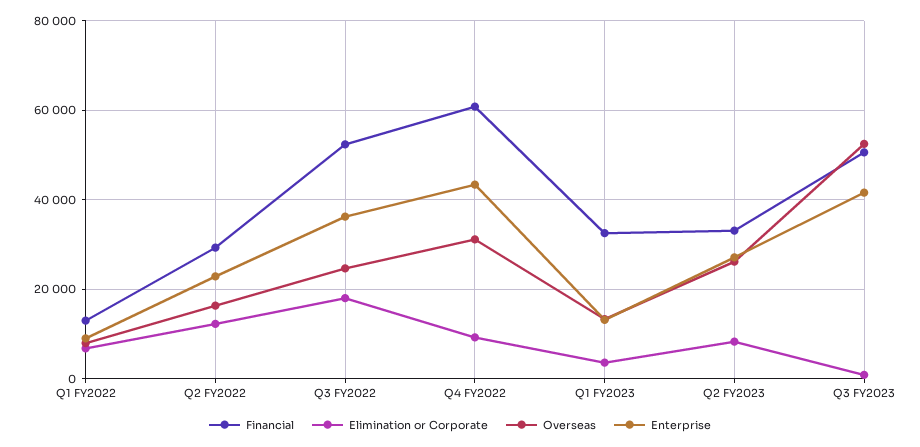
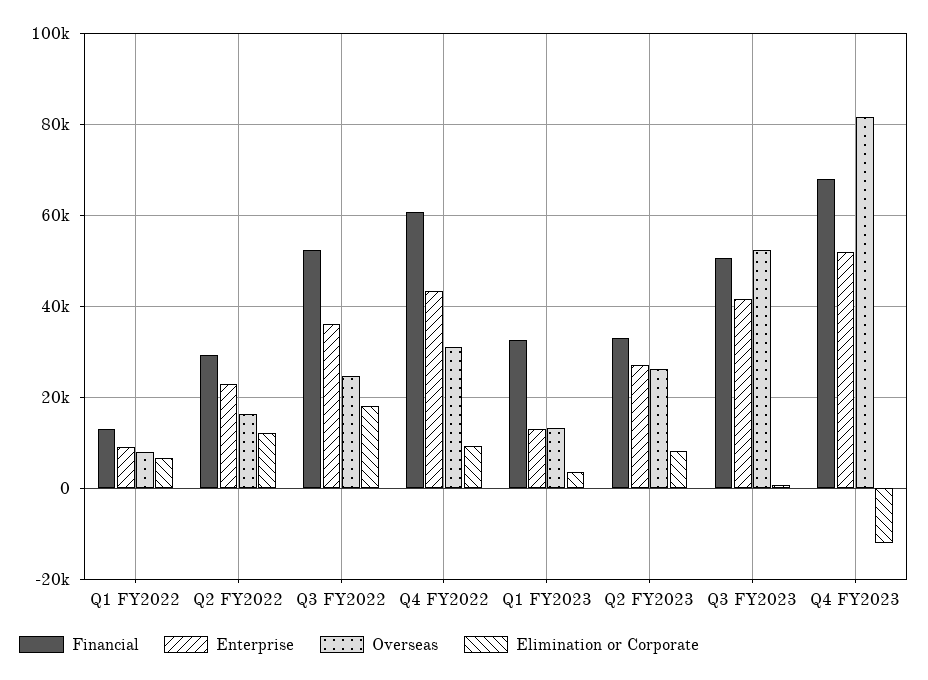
Financial, Q4 FY2023: none -> 68000
Enterprise, Q4 FY2023: none -> 52000
Overseas, Q4 FY2023: none -> 82000
Elimination or Corporate, Q4 FY2023: none -> -12000

